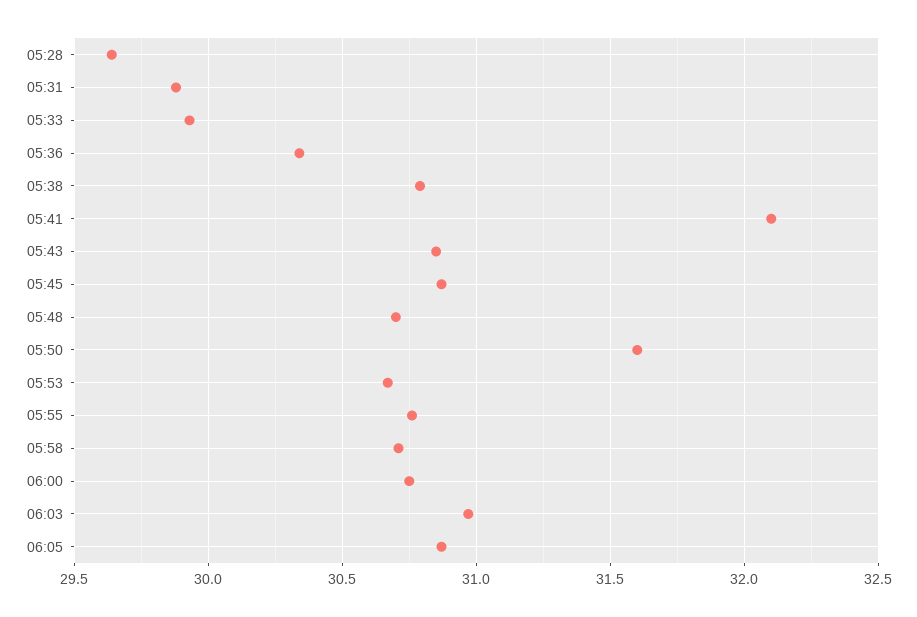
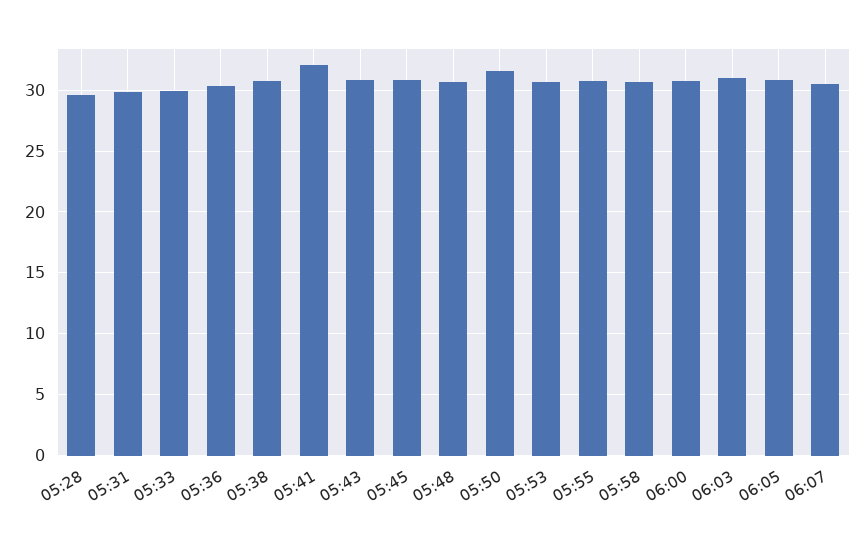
06:07: none -> 30.5

